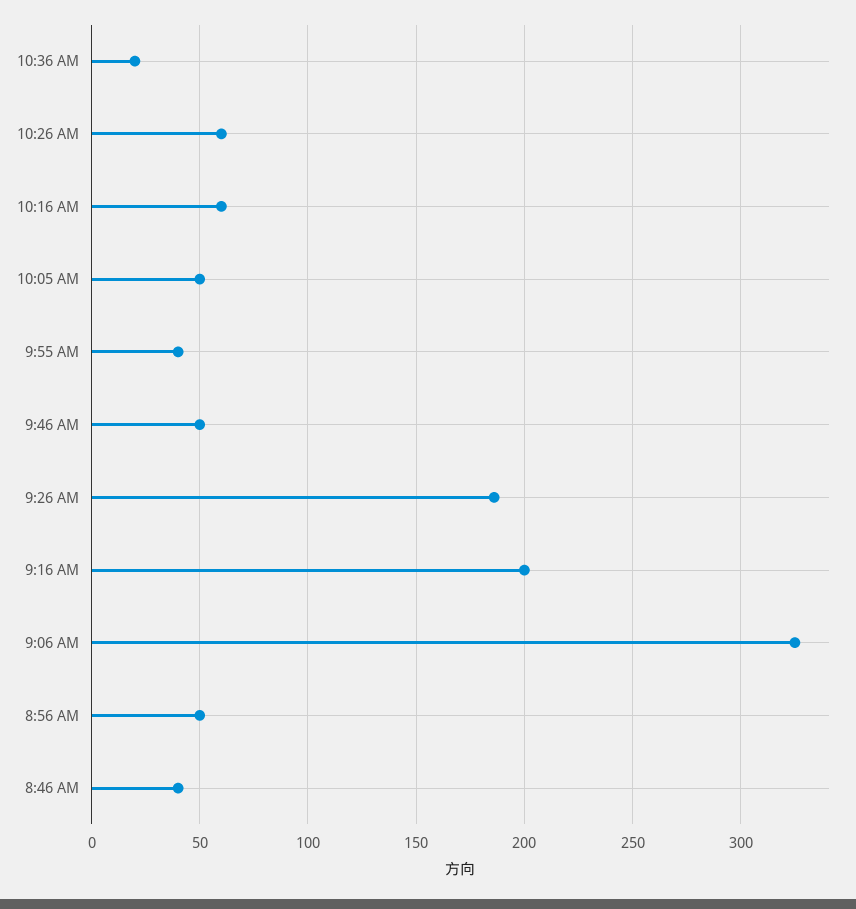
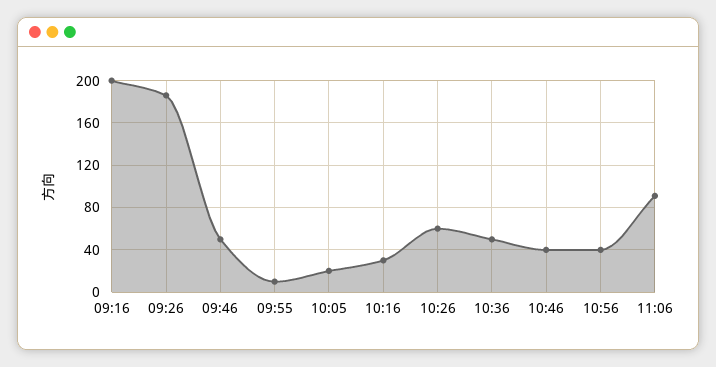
10:36 AM: 20 -> 50
10:16 AM: 60 -> 30
10:05 AM: 50 -> 20
9:55 AM: 40 -> 10
9:06 AM: 325 -> none
8:56 AM: 50 -> none
8:46 AM: 40 -> none
10:46: none -> 40
10:56: none -> 40
11:06: none -> 90

